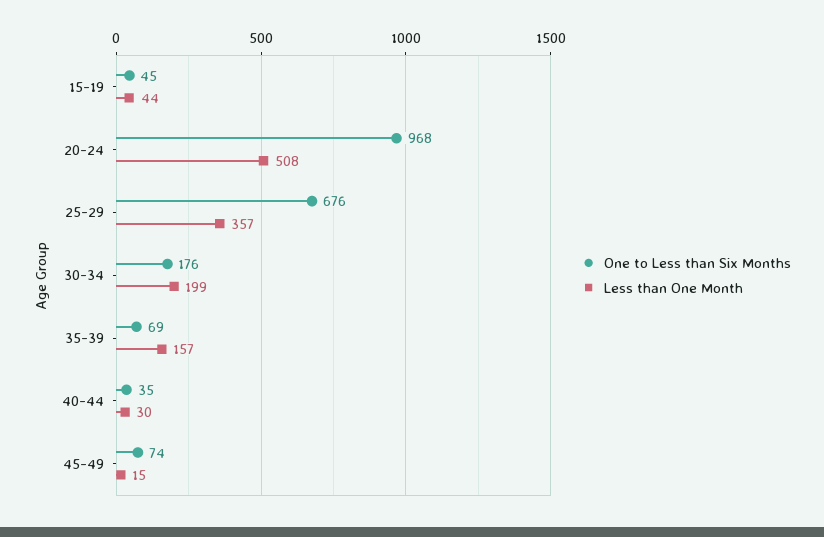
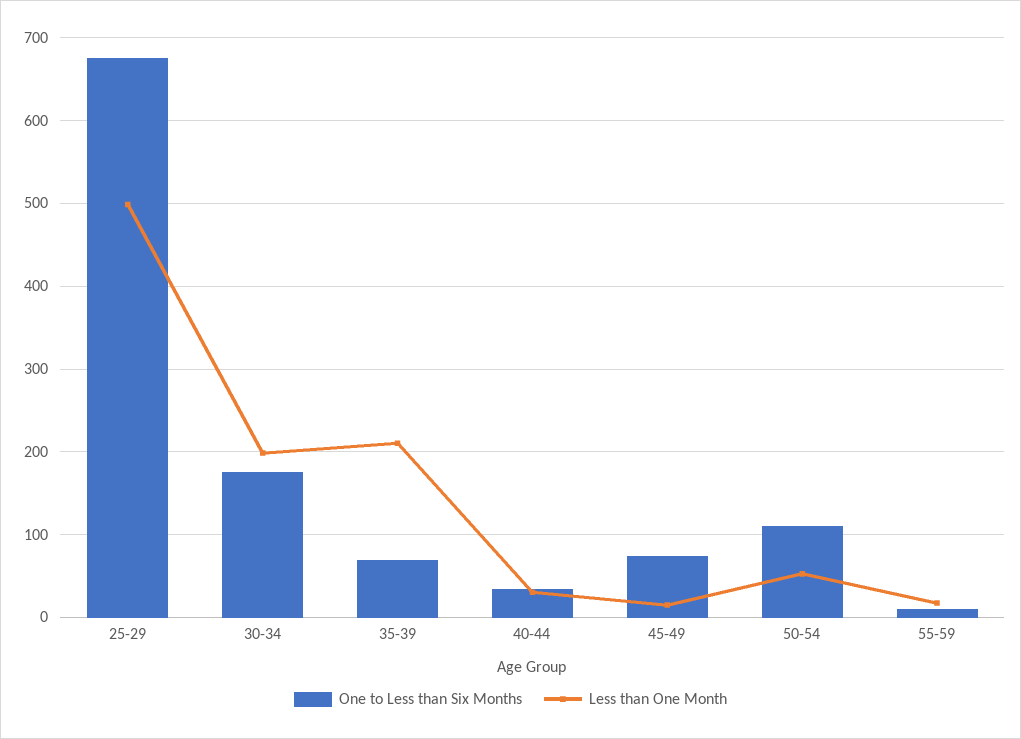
One to Less than Six Months, 15-19: 45 -> none
Less than One Month, 15-19: 44 -> none
One to Less than Six Months, 20-24: 968 -> none
Less than One Month, 20-24: 508 -> none
Less than One Month, 25-29: 357 -> 500
Less than One Month, 35-39: 157 -> 210
One to Less than Six Months, 50-54: none -> 110
Less than One Month, 50-54: none -> 50
One to Less than Six Months, 55-59: none -> 10
Less than One Month, 55-59: none -> 20

